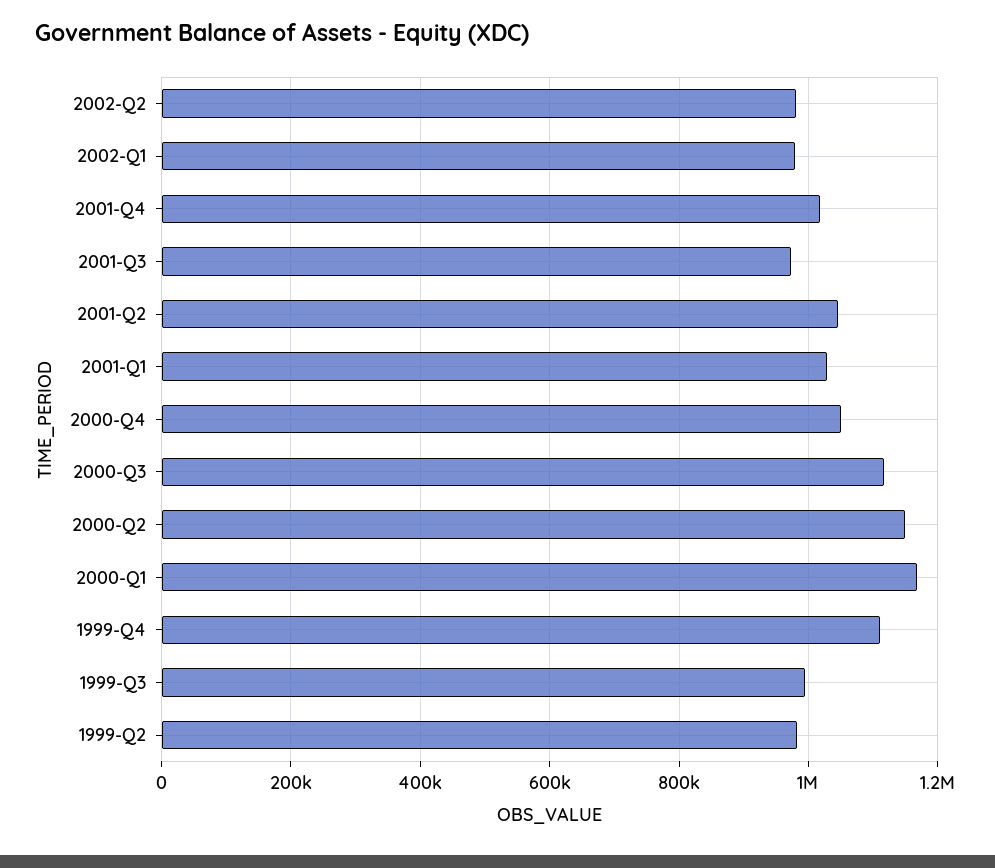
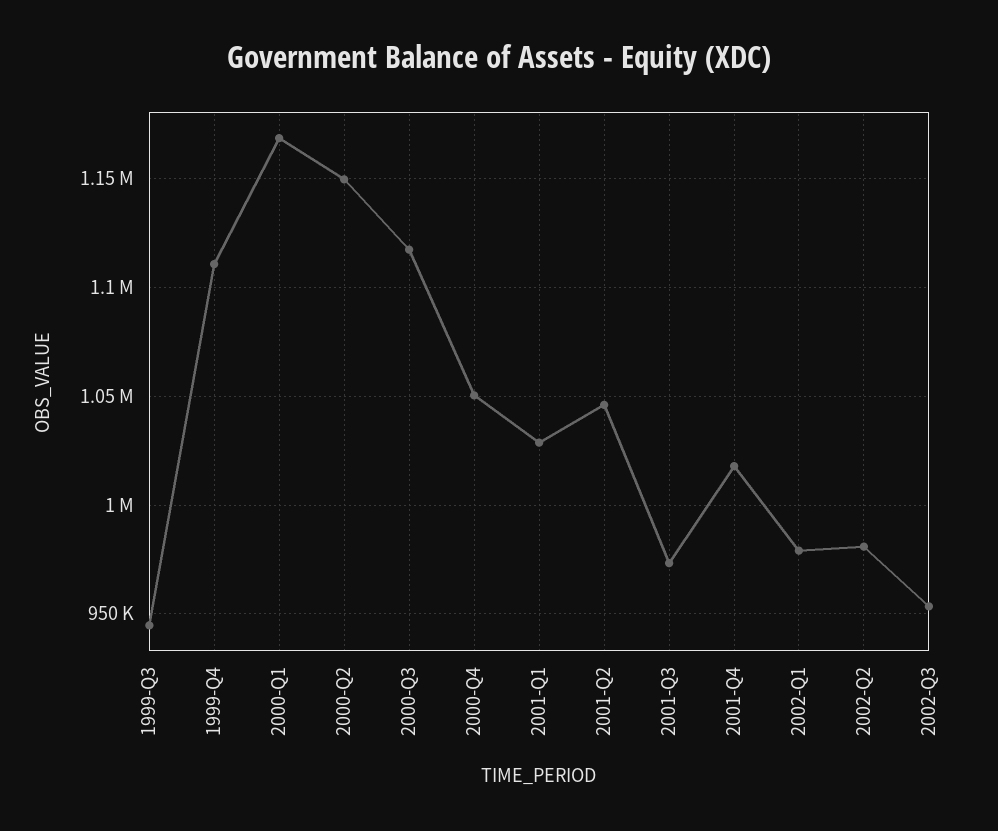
1999-Q3: 1000000 -> 945000
1999-Q2: 980000 -> none
2002-Q3: none -> 955000

